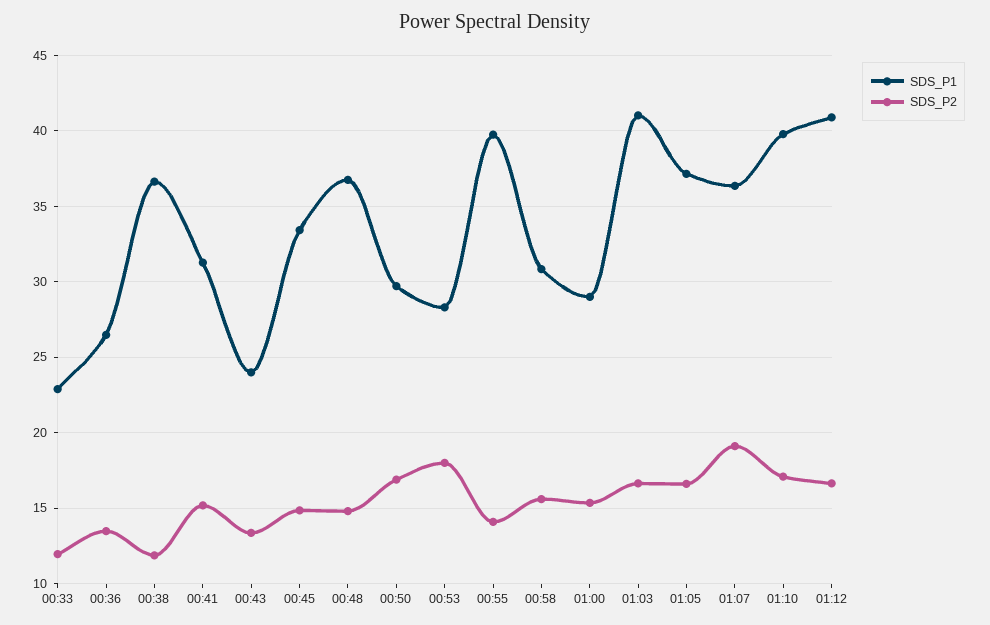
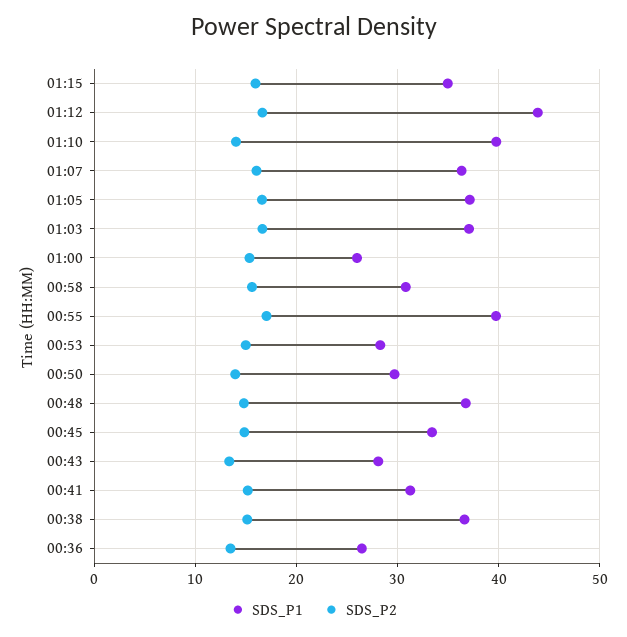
SDS_P1, 00:33: 23 -> none
SDS_P2, 00:33: 12 -> none
SDS_P2, 00:38: 12 -> 15
SDS_P1, 00:43: 24 -> 28
SDS_P2, 00:50: 17 -> 14
SDS_P2, 00:53: 18 -> 15
SDS_P2, 00:55: 14 -> 17
SDS_P1, 01:00: 29 -> 26
SDS_P1, 01:03: 41 -> 37
SDS_P2, 01:07: 19 -> 16
SDS_P2, 01:10: 17 -> 14
SDS_P1, 01:12: 41 -> 44
SDS_P1, 01:15: none -> 35
SDS_P2, 01:15: none -> 16

